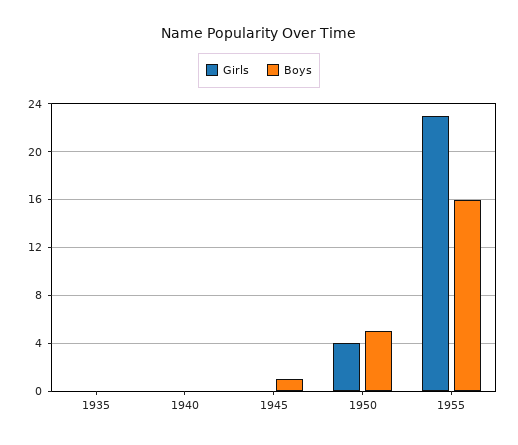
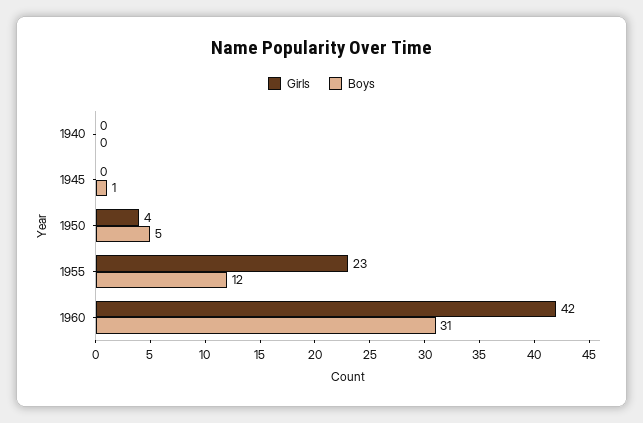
Girls, 1935: 0 -> none
Boys, 1935: 0 -> none
Boys, 1955: 16 -> 12
Girls, 1960: none -> 42
Boys, 1960: none -> 31

